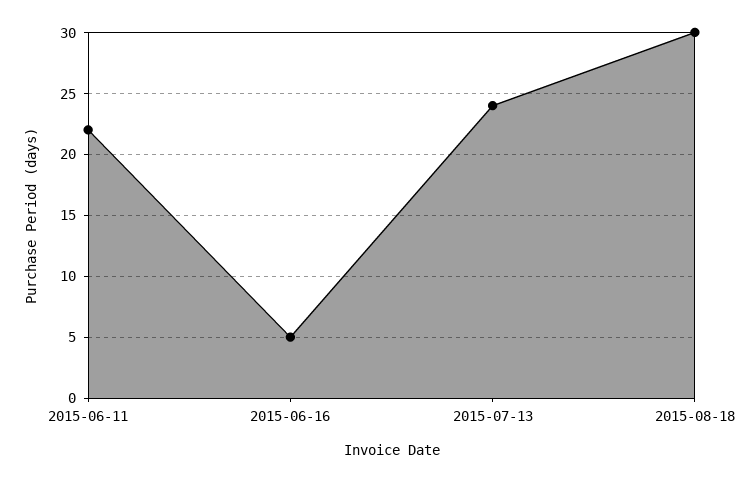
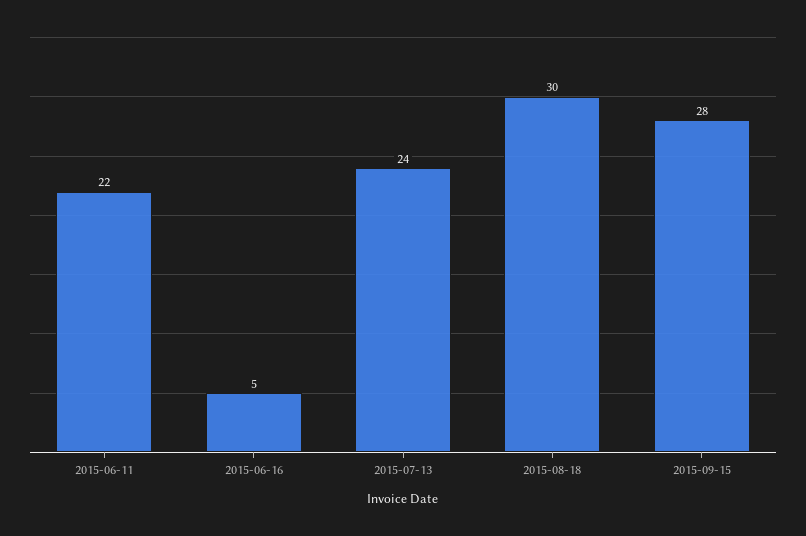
2015-09-15: none -> 28

